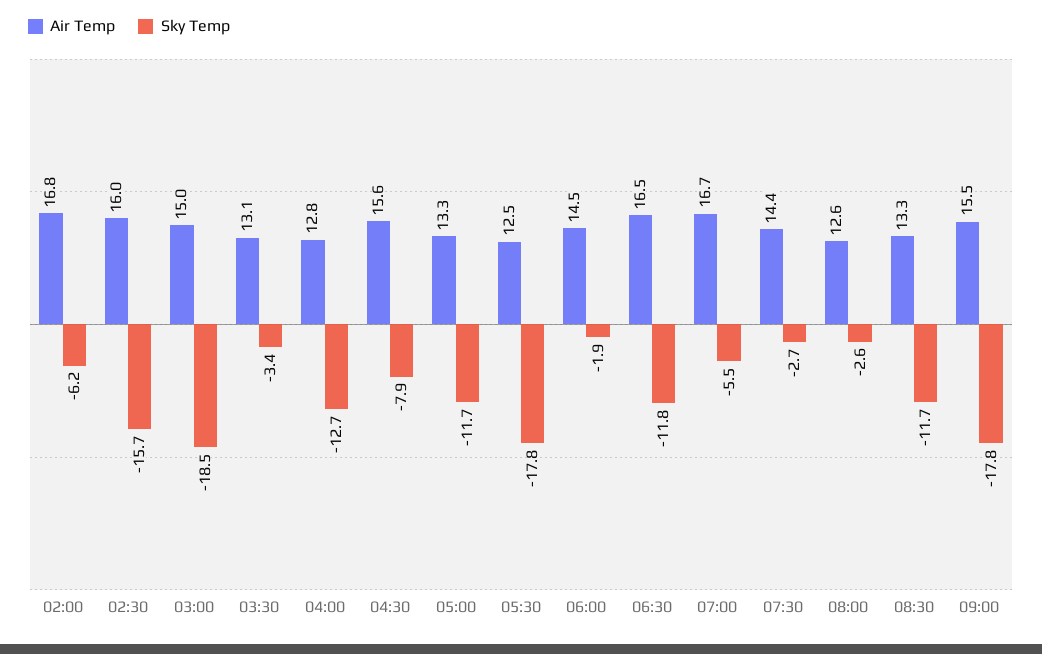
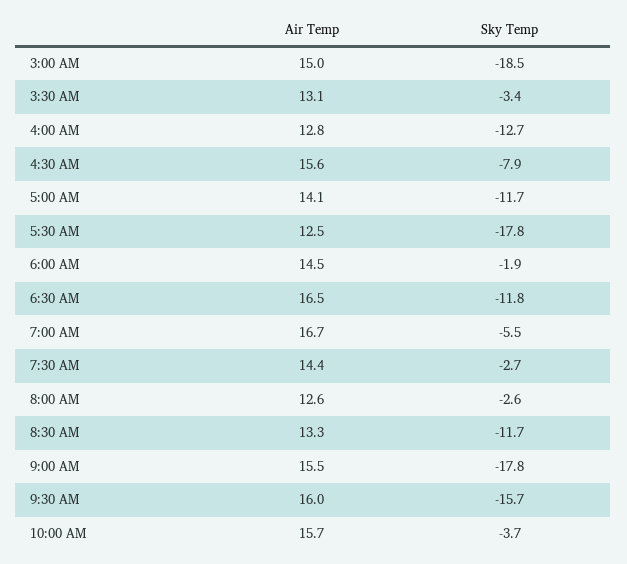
Air Temp, 02:00: 16.8 -> none
Sky Temp, 02:00: -6.2 -> none
Air Temp, 02:30: 16 -> none
Sky Temp, 02:30: -15.7 -> none
Air Temp, 05:00: 13.3 -> 14.1
Air Temp, 9:30 AM: none -> 16
Sky Temp, 9:30 AM: none -> -15.7
Air Temp, 10:00 AM: none -> 15.7
Sky Temp, 10:00 AM: none -> -3.7

